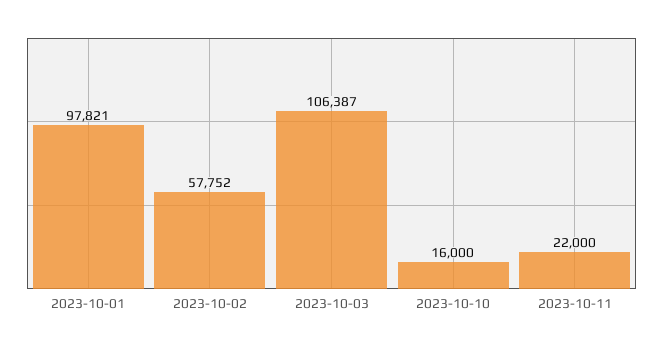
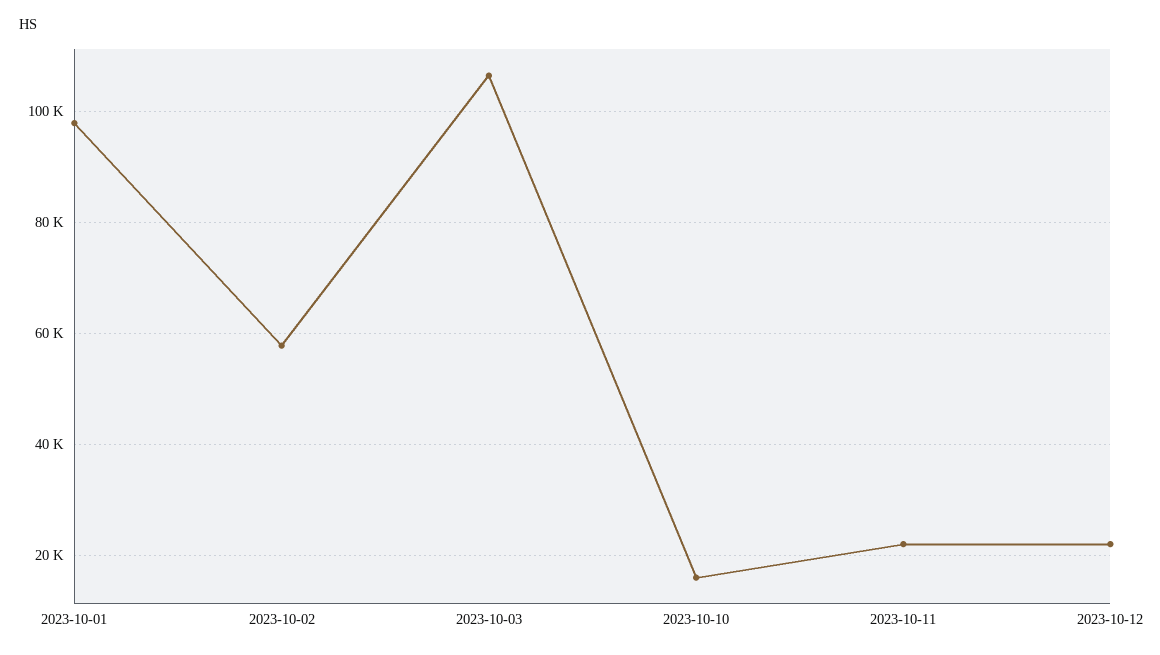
2023-10-12: none -> 22000

